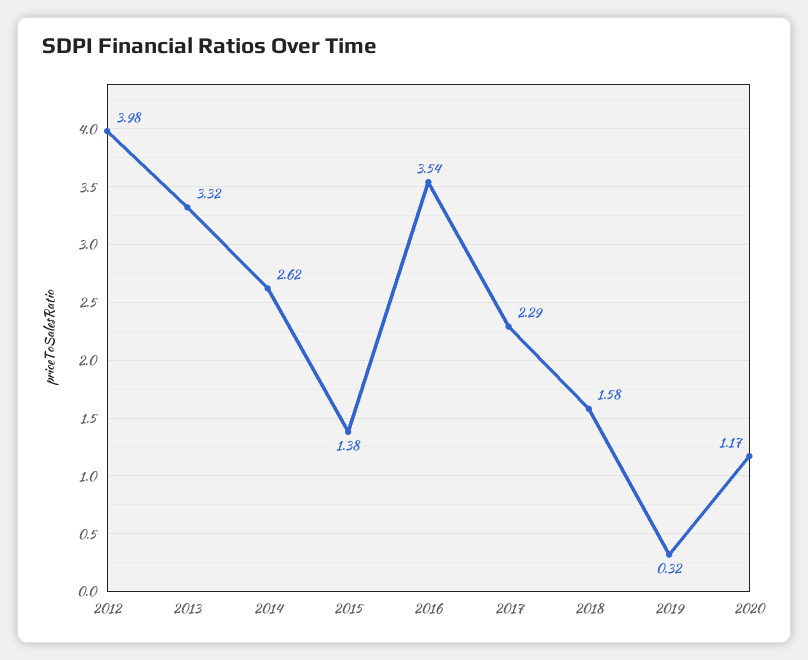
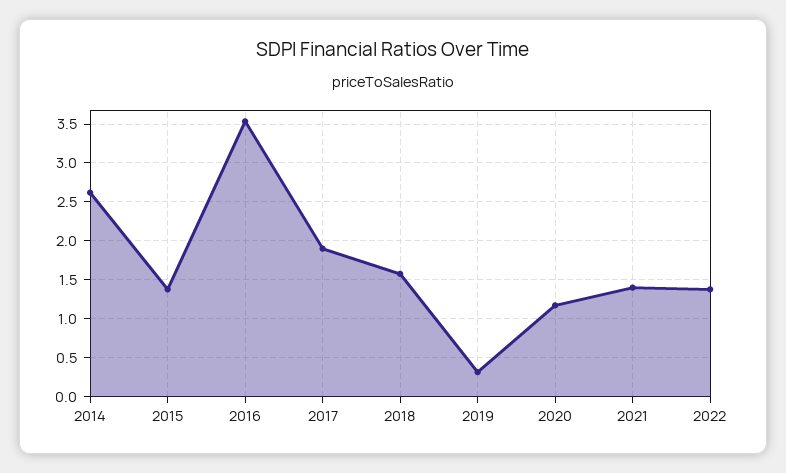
2012: 3.98 -> none
2013: 3.32 -> none
2017: 2.29 -> 1.9
2021: none -> 1.4
2022: none -> 1.4

